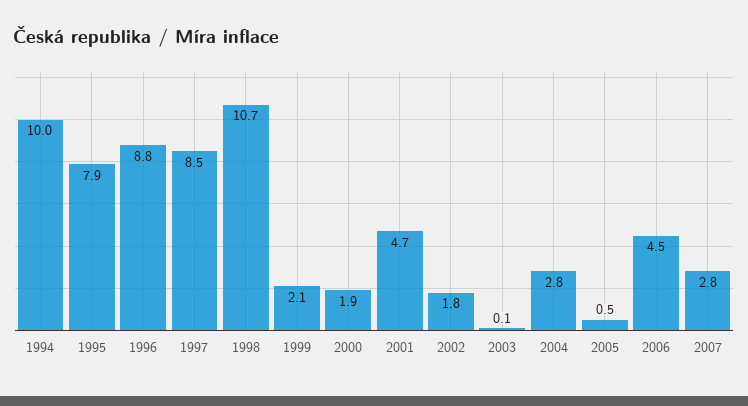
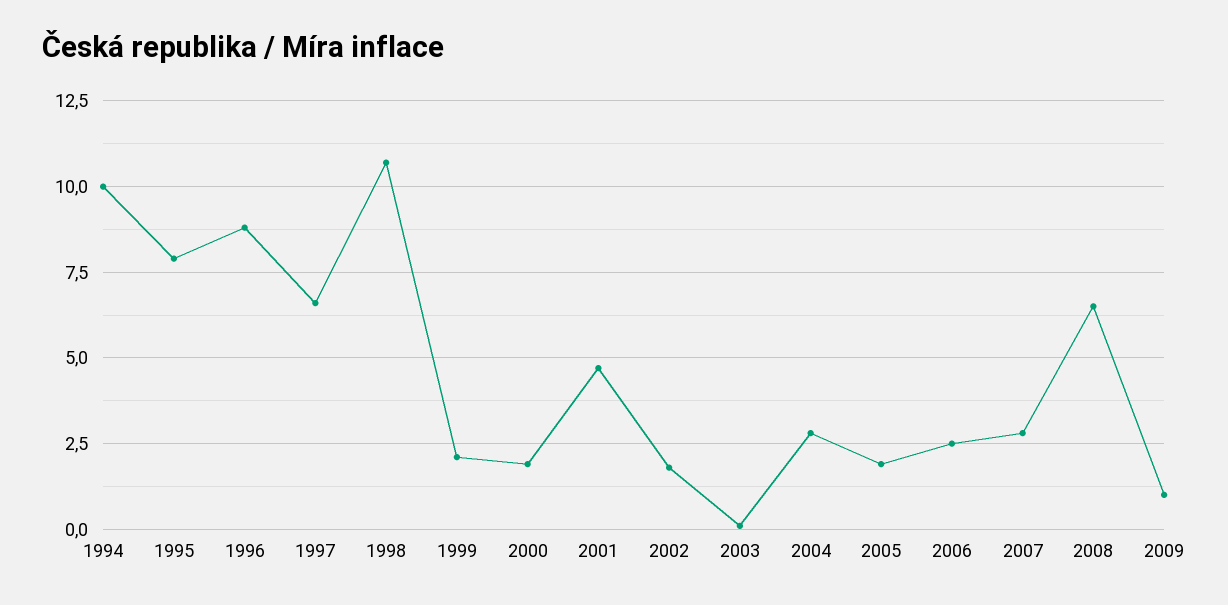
1997: 8.5 -> 6.5
2005: 0.5 -> 2
2006: 4.5 -> 2.5
2008: none -> 6.5
2009: none -> 1

